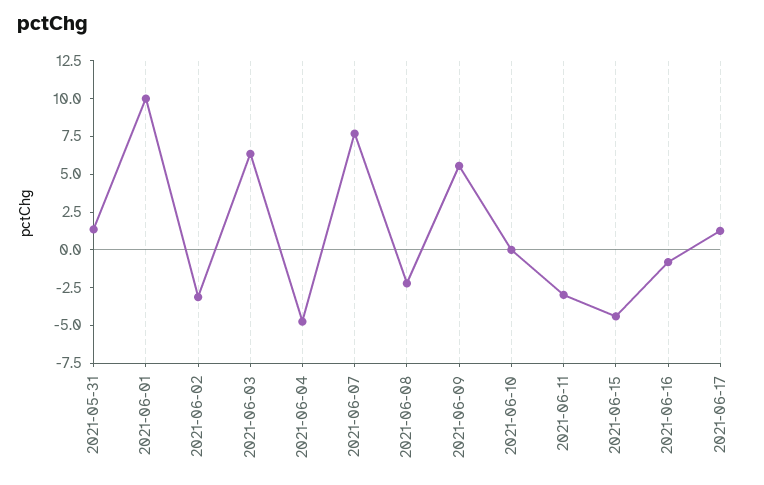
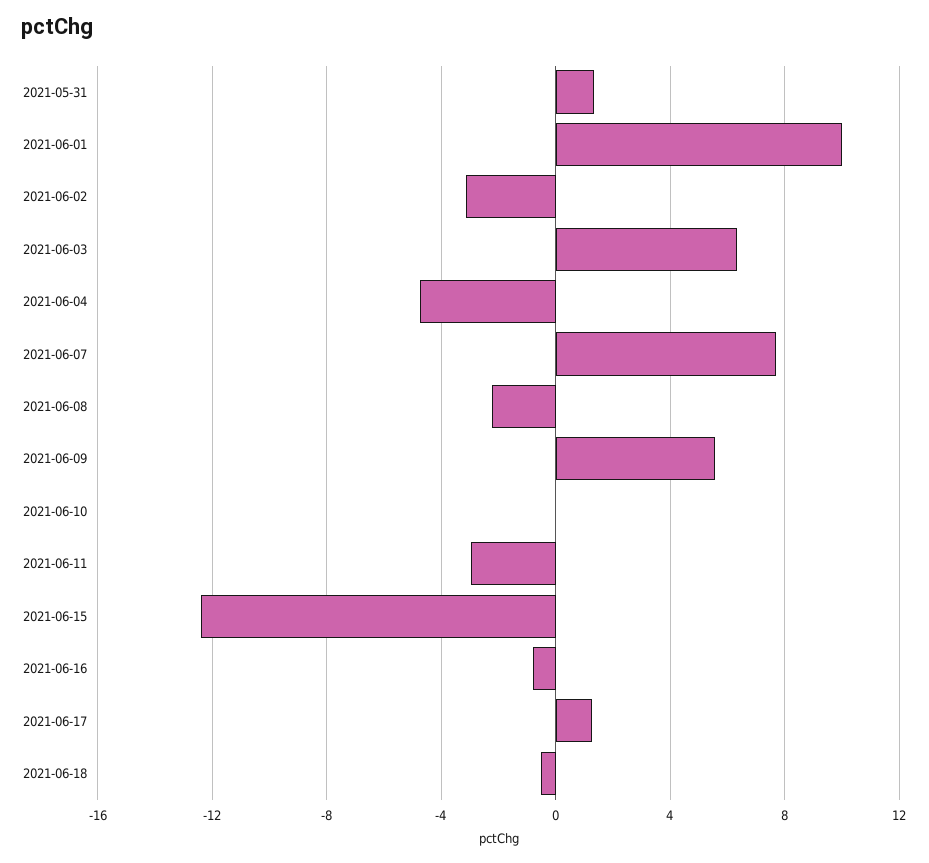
2021-06-15: -5 -> -12.5
2021-06-18: none -> -0.5

